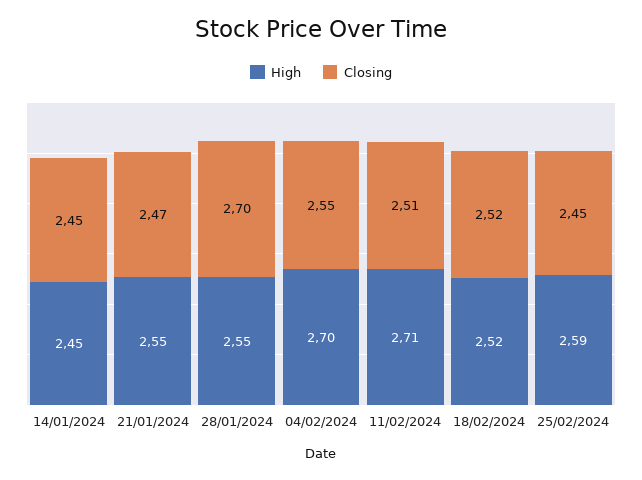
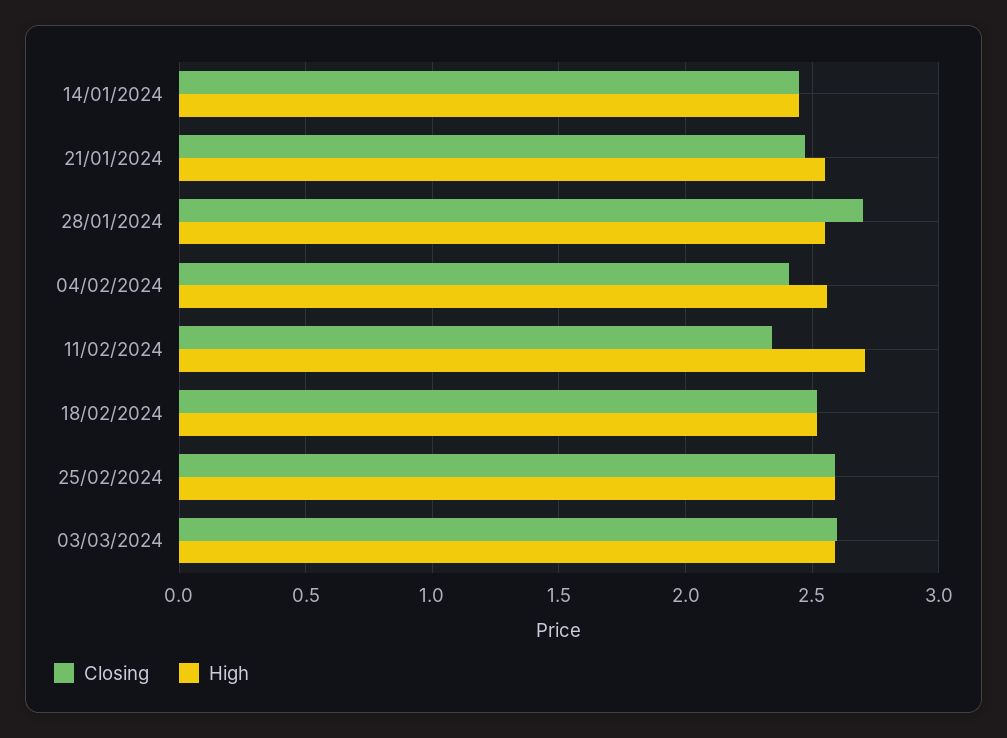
High, 04/02/2024: 2.7 -> 2.55
Closing, 04/02/2024: 2.55 -> 2.4
Closing, 11/02/2024: 2.51 -> 2.35
Closing, 25/02/2024: 2.45 -> 2.6
Closing, 03/03/2024: none -> 2.6
High, 03/03/2024: none -> 2.6

